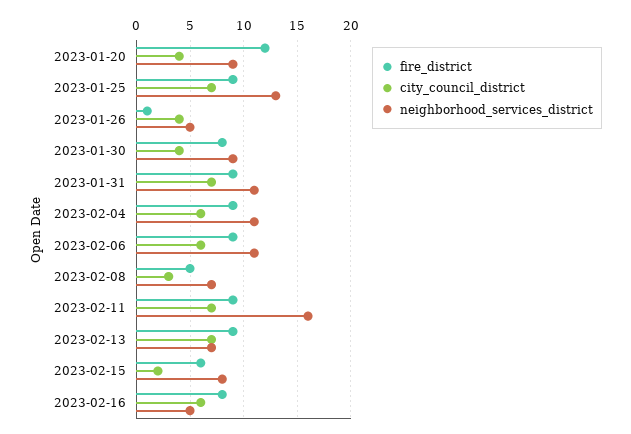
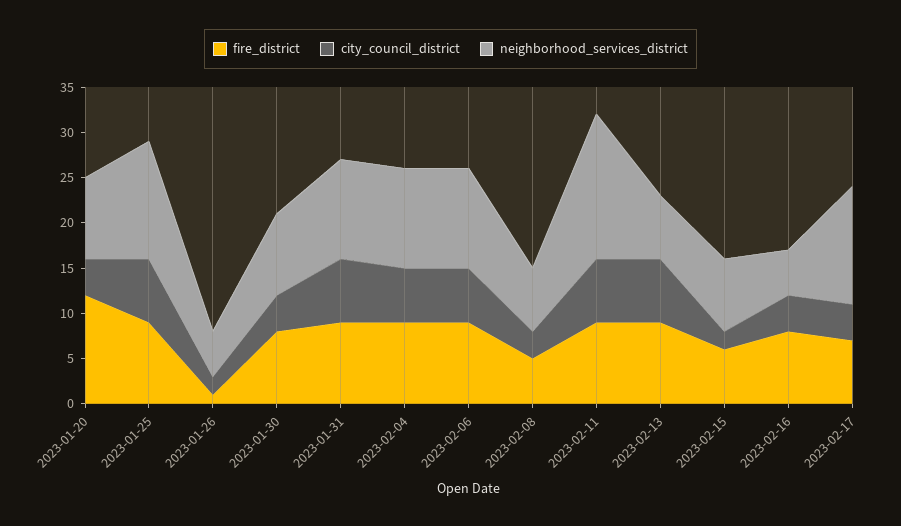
city_council_district, 2023-01-26: 4 -> 2
city_council_district, 2023-02-16: 6 -> 4
fire_district, 2023-02-17: none -> 7
city_council_district, 2023-02-17: none -> 4
neighborhood_services_district, 2023-02-17: none -> 13

